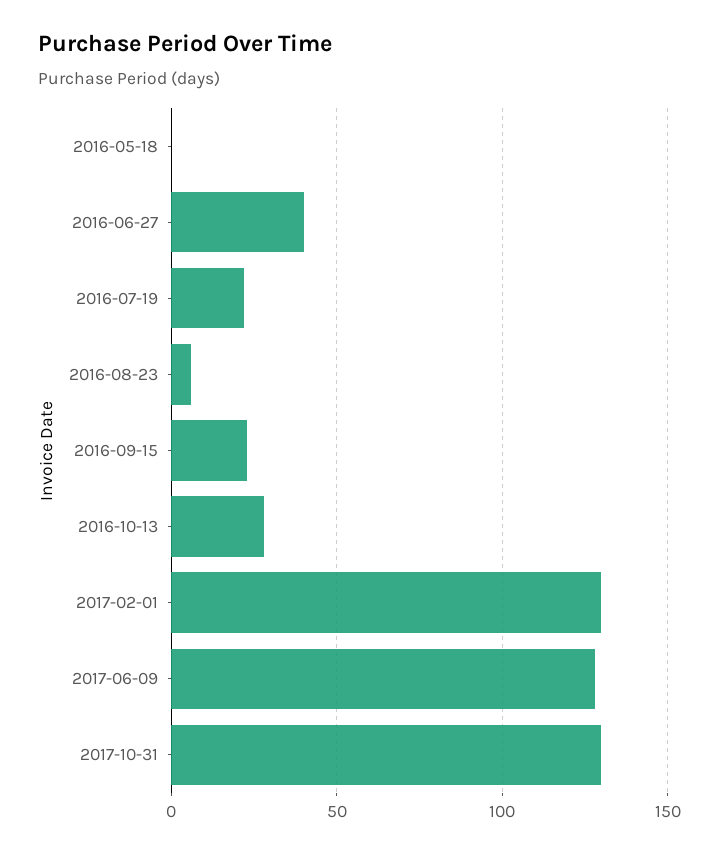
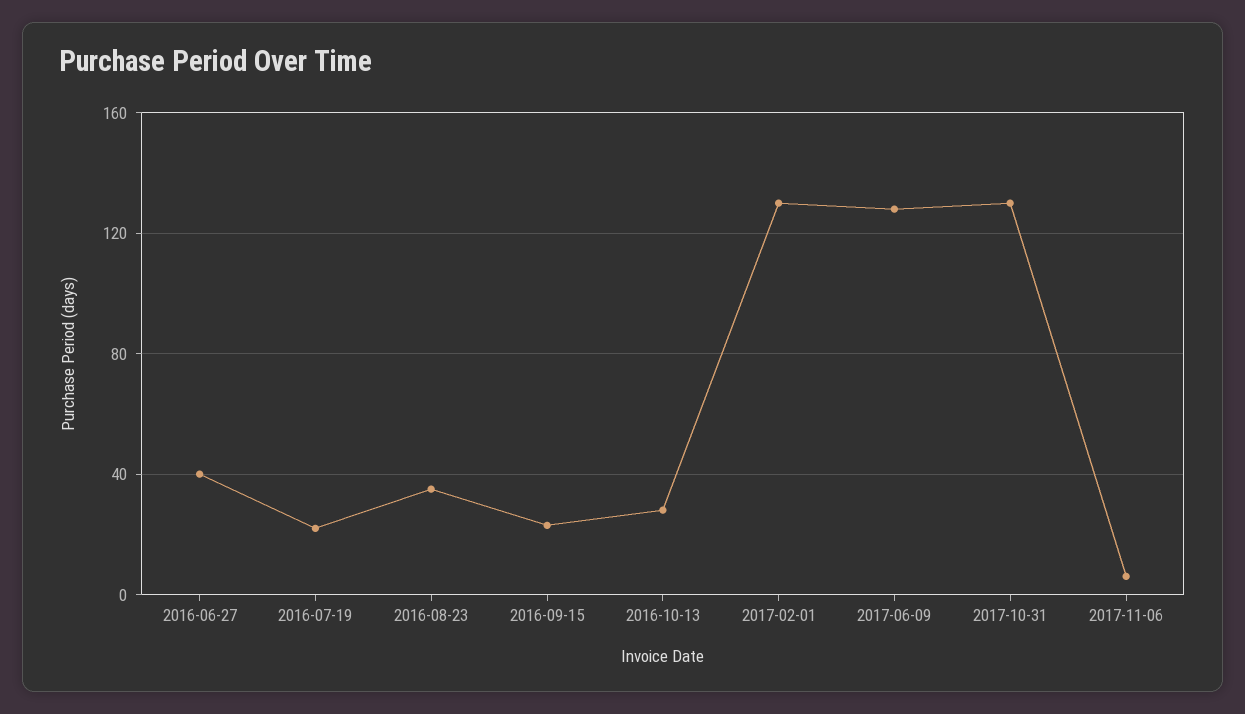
2016-05-18: 0 -> none
2016-08-23: 5 -> 35
2017-11-06: none -> 5

